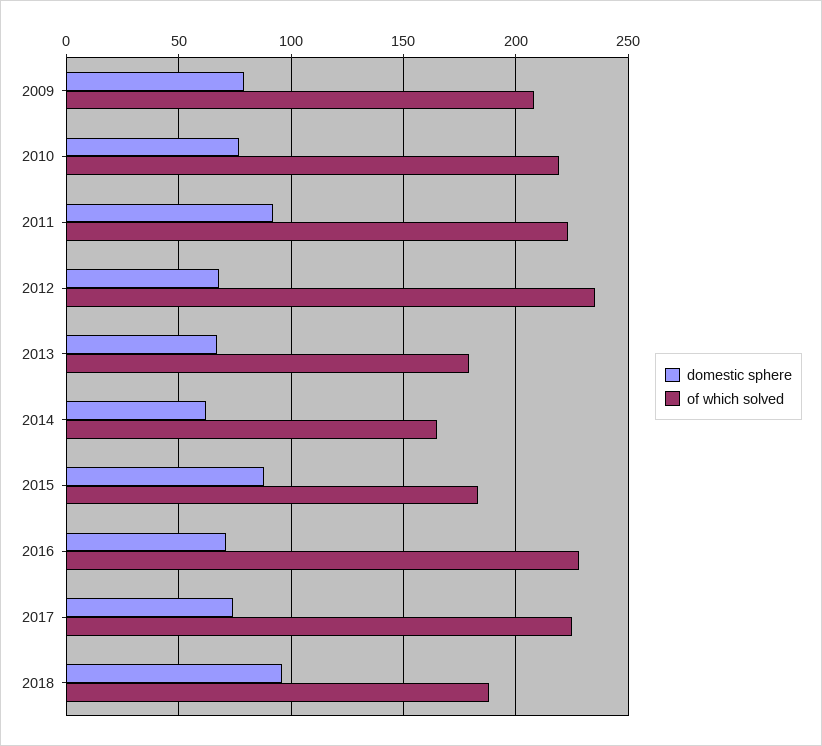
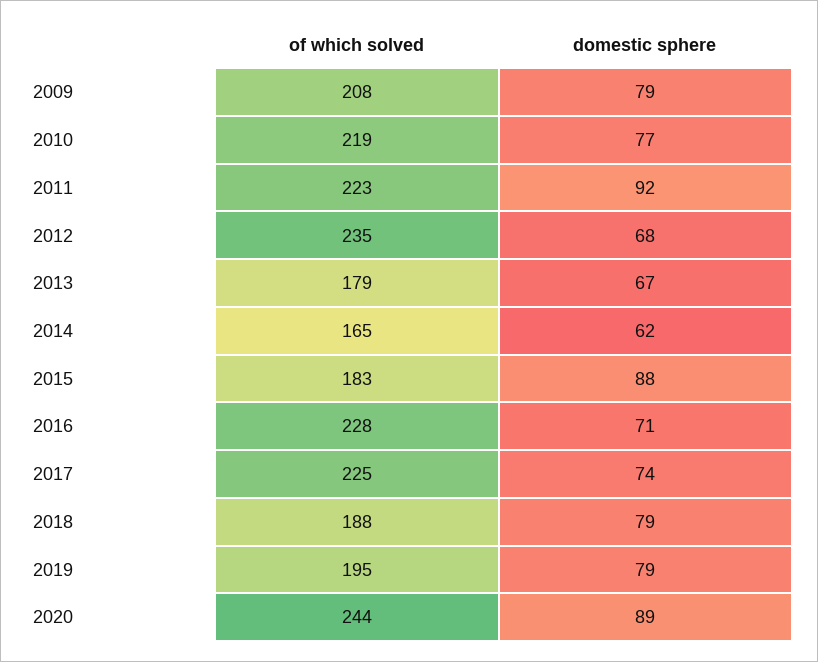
domestic sphere, 2018: 95 -> 79
of which solved, 2019: none -> 195
domestic sphere, 2019: none -> 79
of which solved, 2020: none -> 244
domestic sphere, 2020: none -> 89

